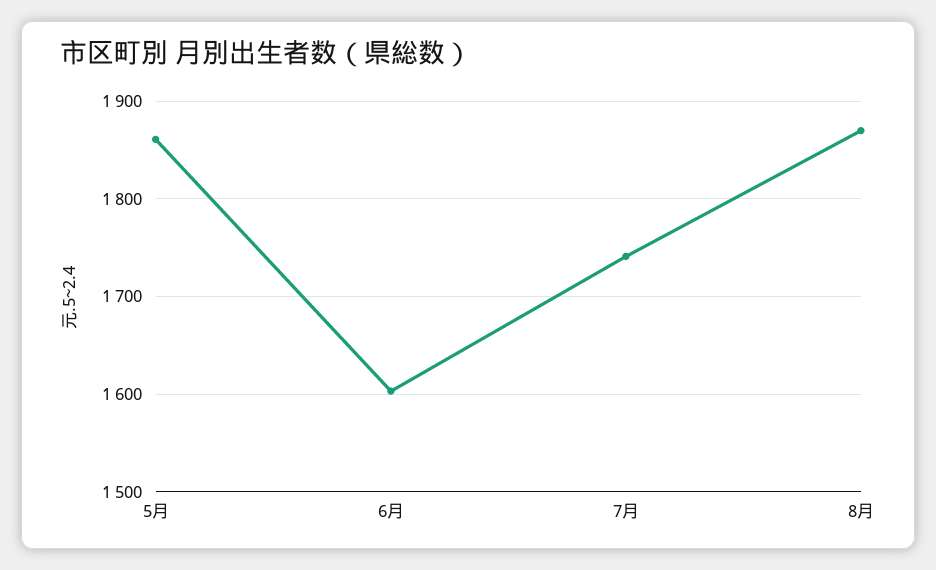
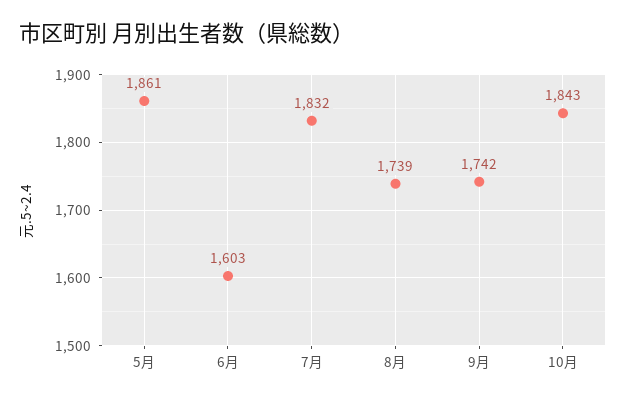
7月: 1740 -> 1832
8月: 1870 -> 1739
9月: none -> 1742
10月: none -> 1843

